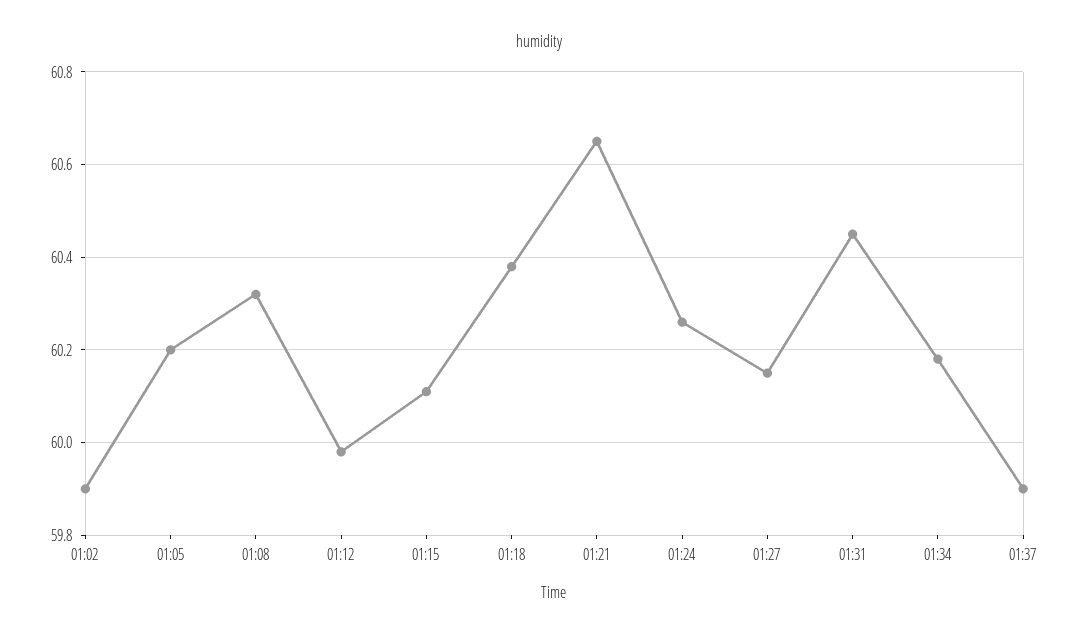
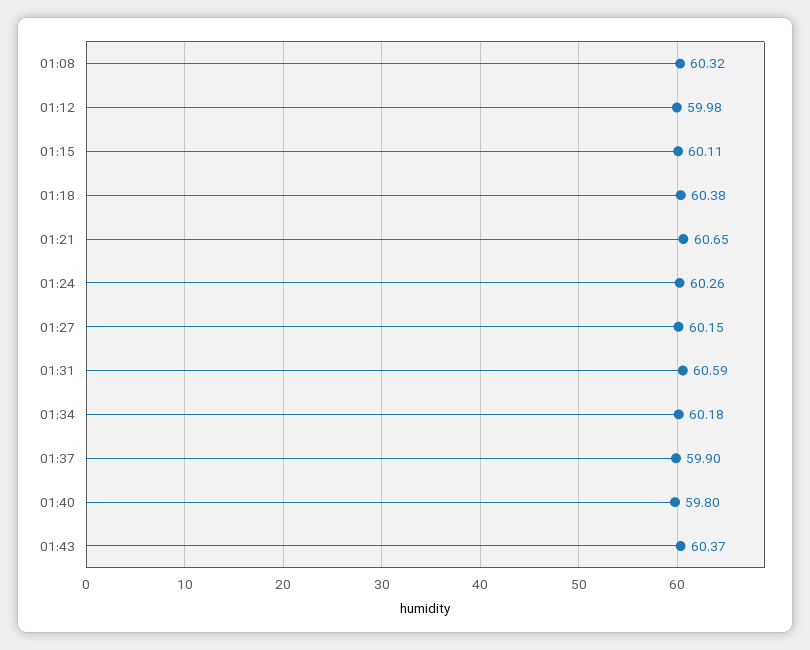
01:02: 59.9 -> none
01:05: 60.2 -> none
01:31: 60.45 -> 60.59
01:40: none -> 59.8
01:43: none -> 60.37

